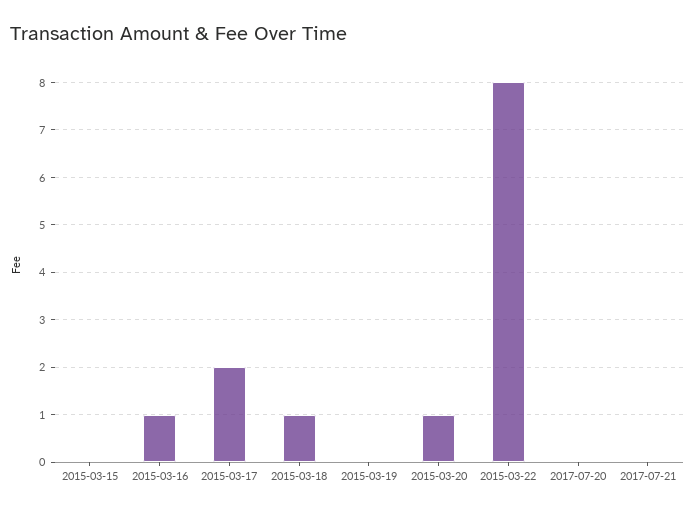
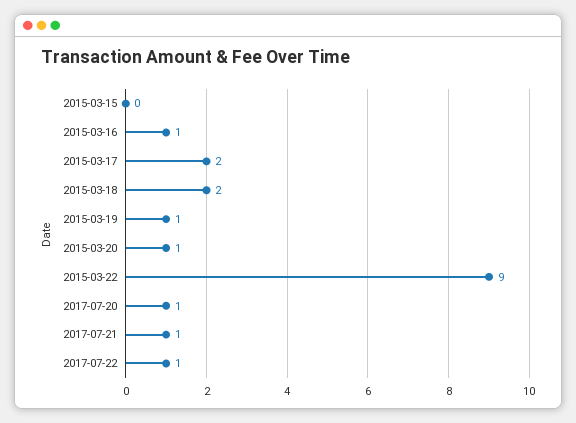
2015-03-18: 1 -> 2
2015-03-19: 0 -> 1
2015-03-22: 8 -> 9
2017-07-20: 0 -> 1
2017-07-21: 0 -> 1
2017-07-22: none -> 1

